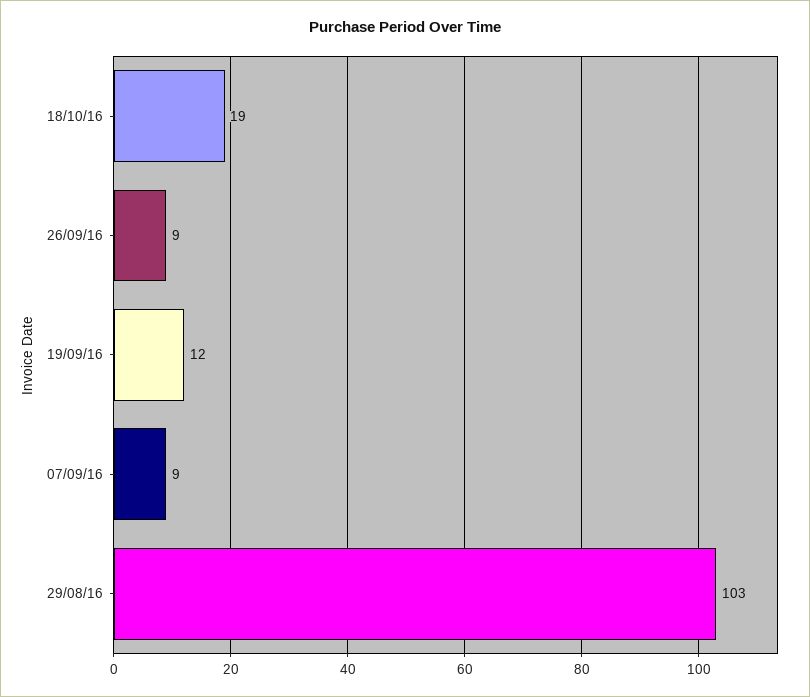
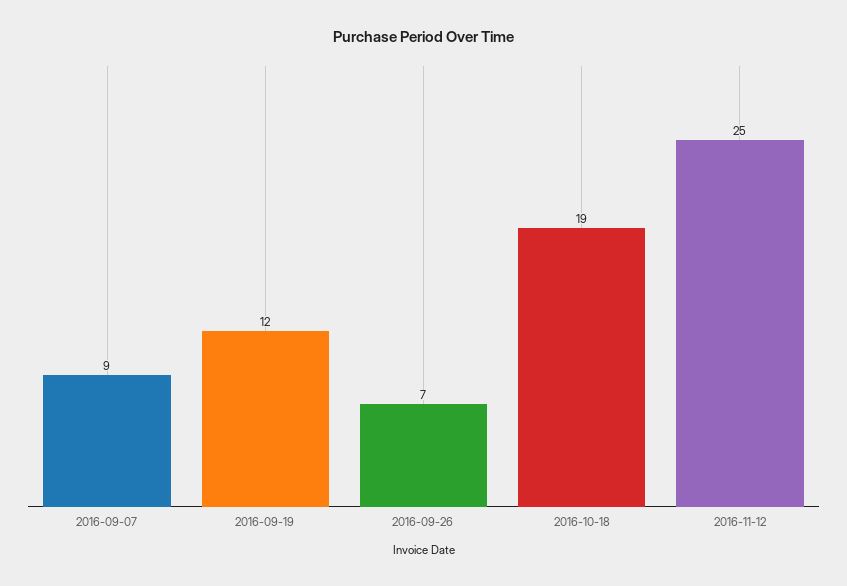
26/09/16: 9 -> 7
29/08/16: 103 -> none
2016-11-12: none -> 25

